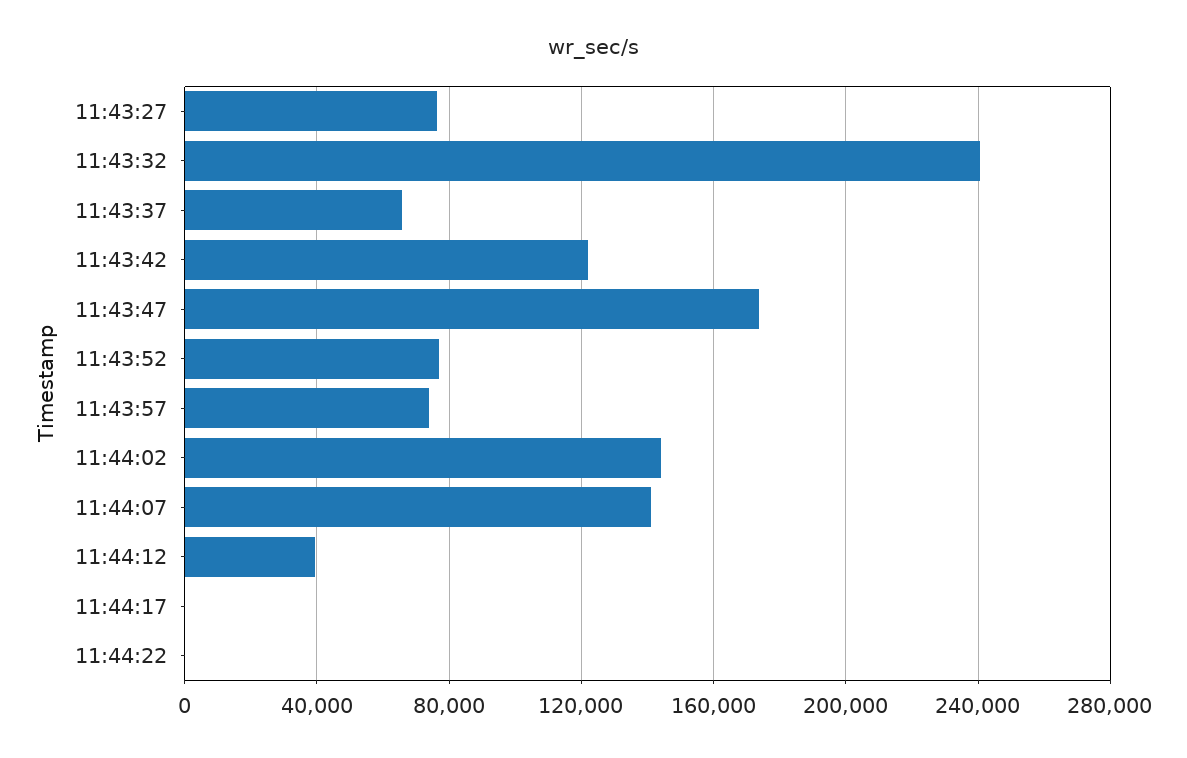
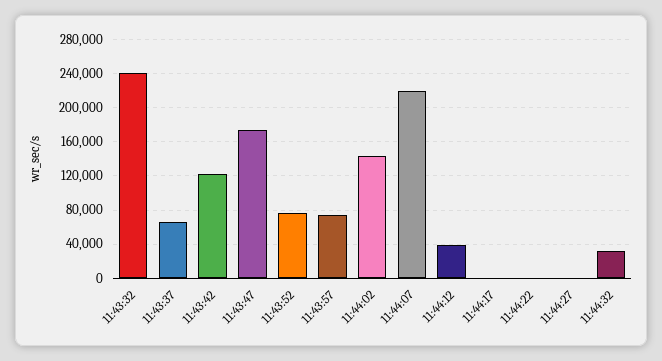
11:43:27: 75000 -> none
11:44:07: 140000 -> 220000
11:44:27: none -> 0
11:44:32: none -> 30000

